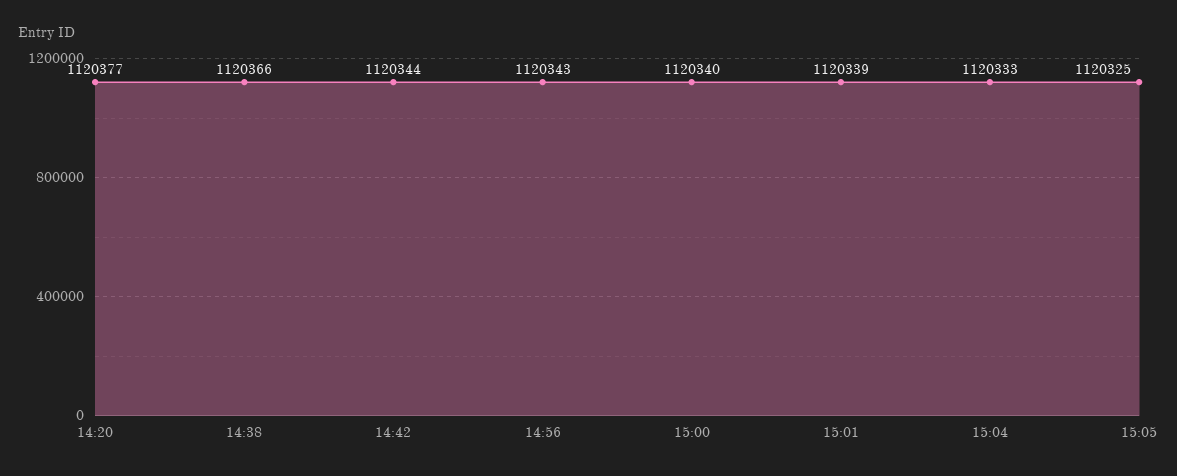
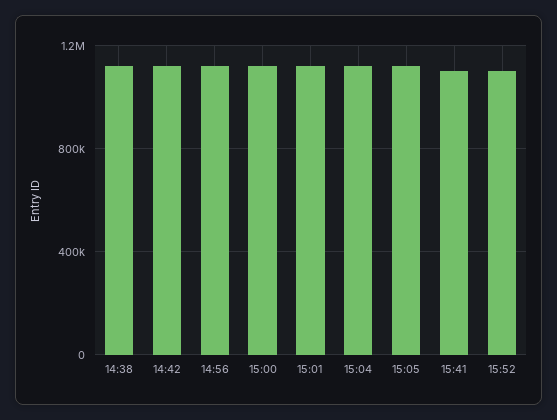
14:20: 1120377 -> none
15:41: none -> 1100000
15:52: none -> 1100000

